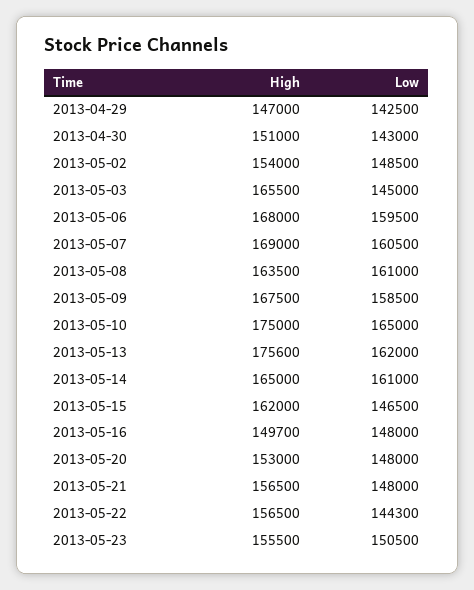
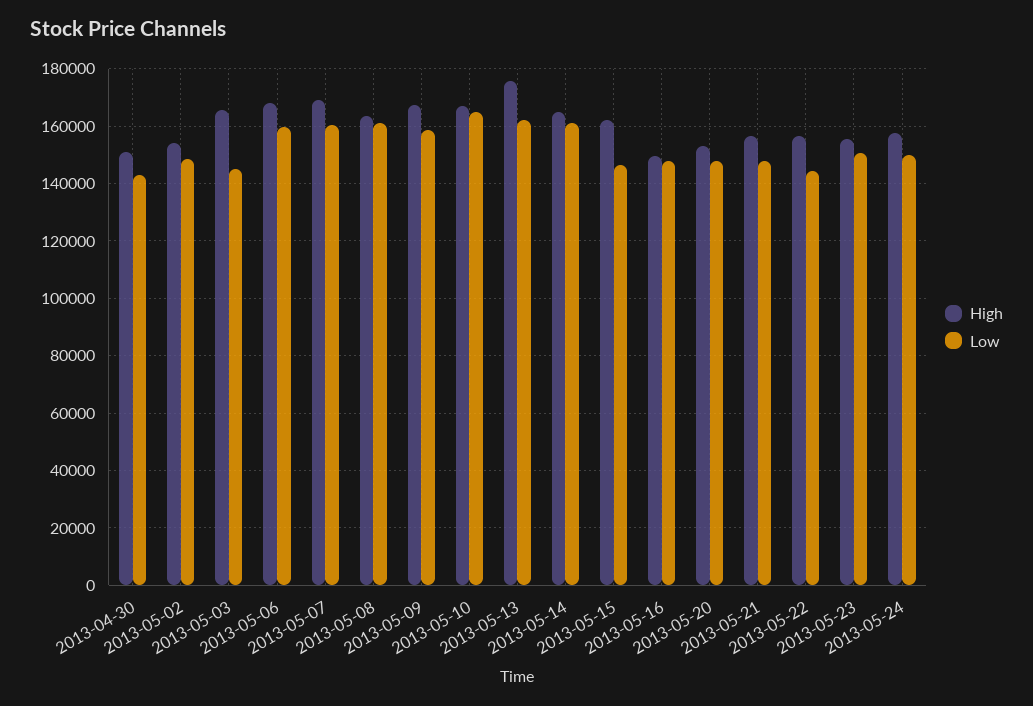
High, 2013-04-29: 147000 -> none
Low, 2013-04-29: 142500 -> none
High, 2013-05-10: 175000 -> 167500
High, 2013-05-24: none -> 157500
Low, 2013-05-24: none -> 150000

